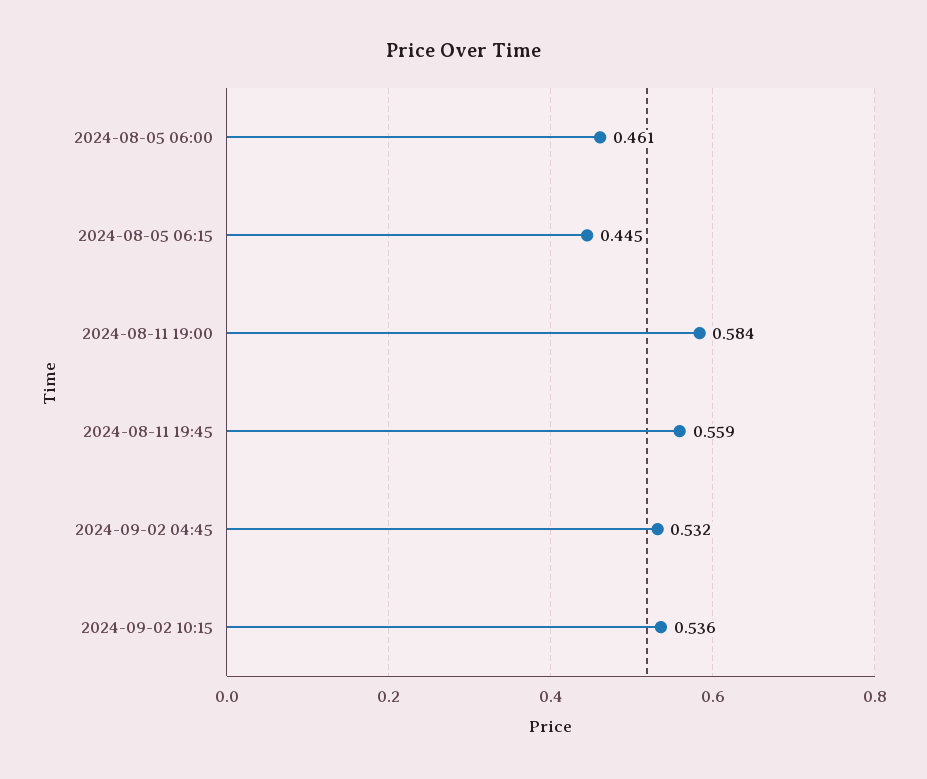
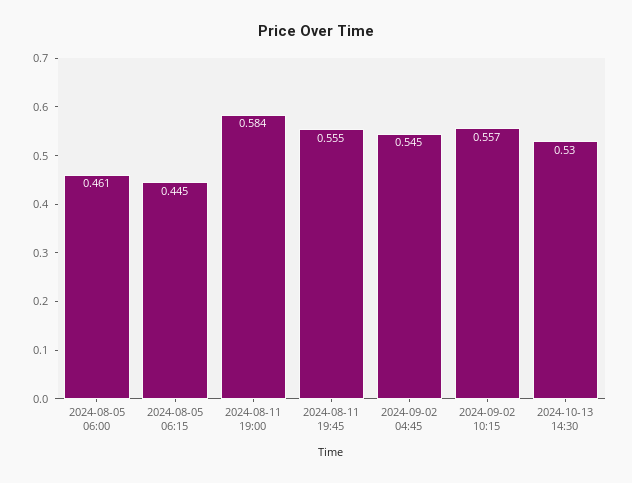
2024-08-11 19:45: 0.559 -> 0.555
2024-09-02 04:45: 0.532 -> 0.545
2024-09-02 10:15: 0.536 -> 0.557
2024-10-13 14:30: none -> 0.53

